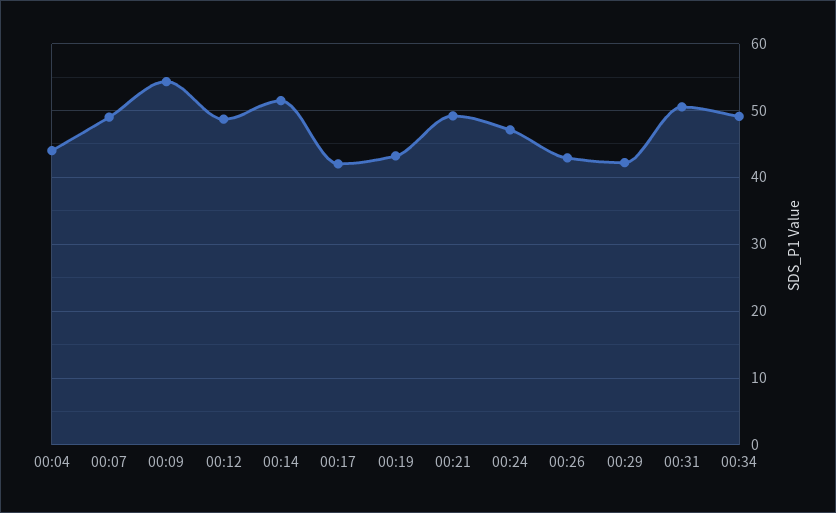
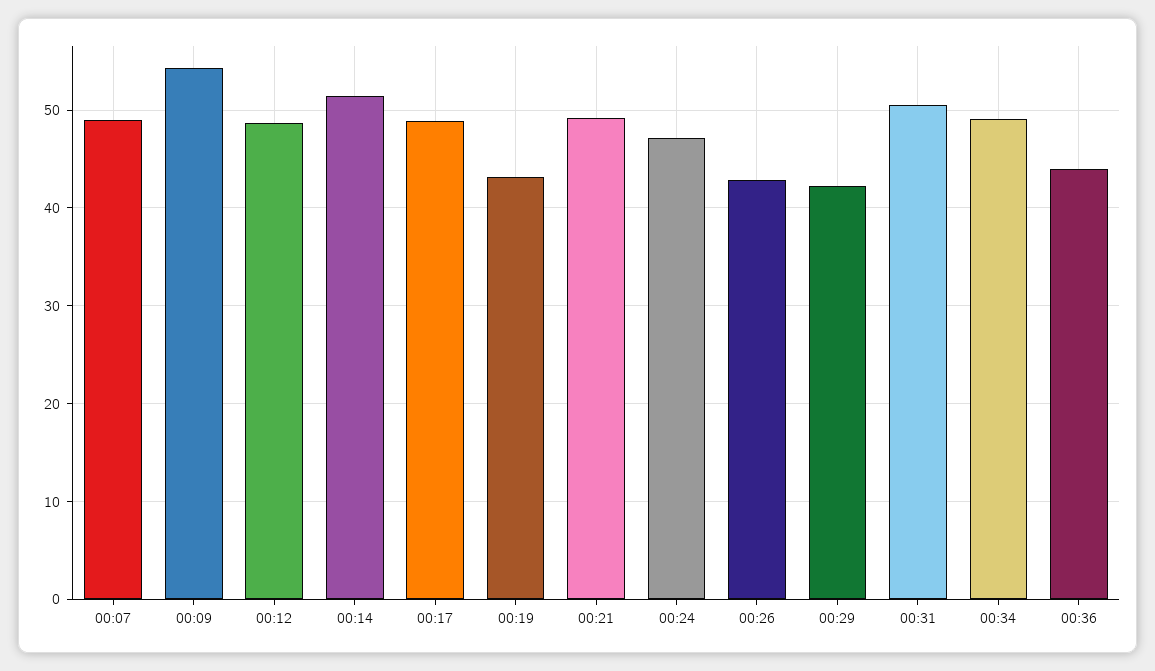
00:04: 44 -> none
00:17: 42 -> 49
00:36: none -> 44

